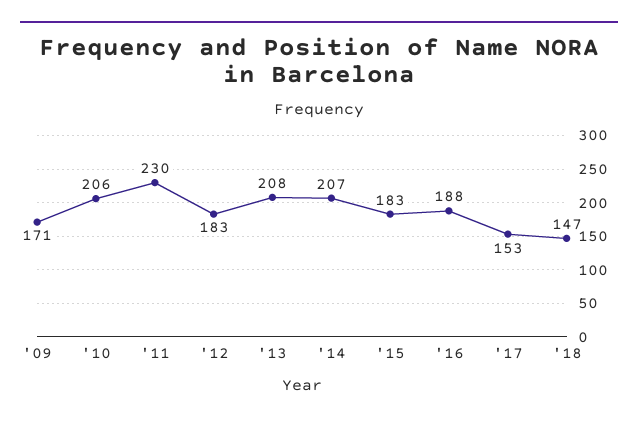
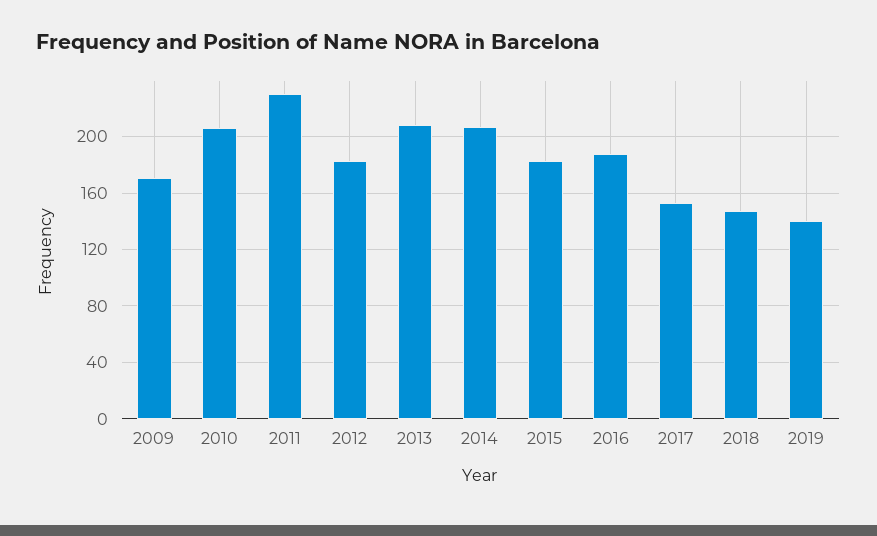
2019: none -> 140

